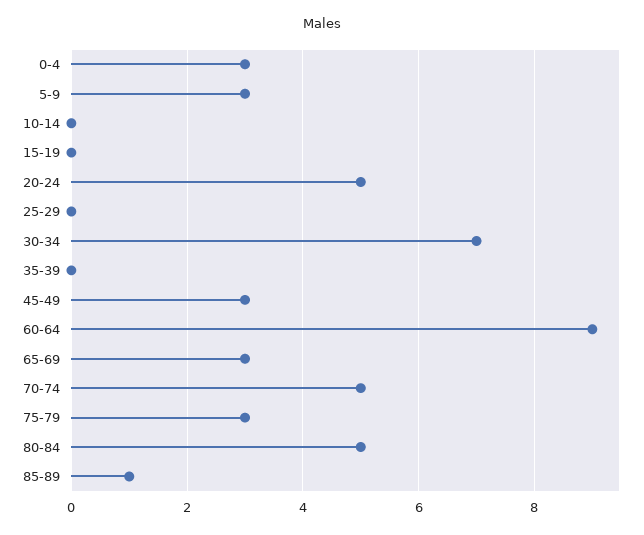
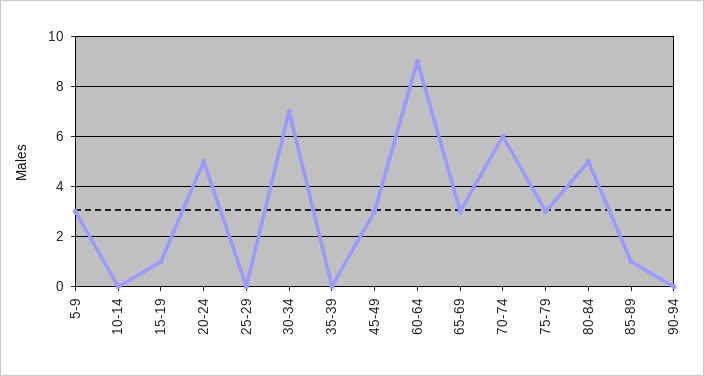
0-4: 3 -> none
15-19: 0 -> 1
70-74: 5 -> 6
90-94: none -> 0

